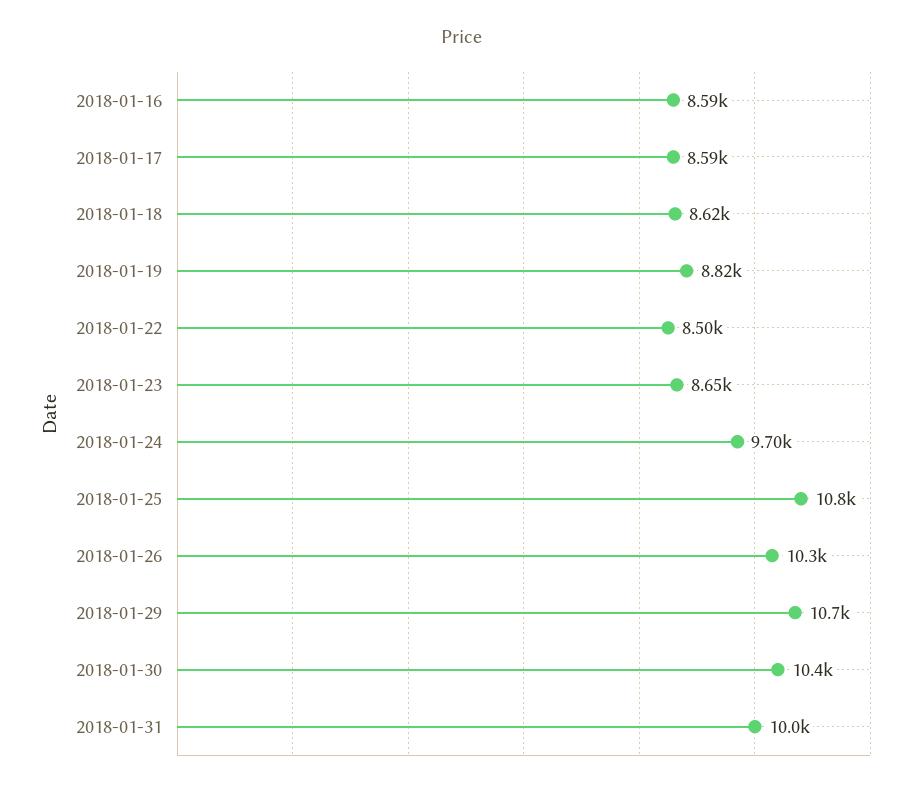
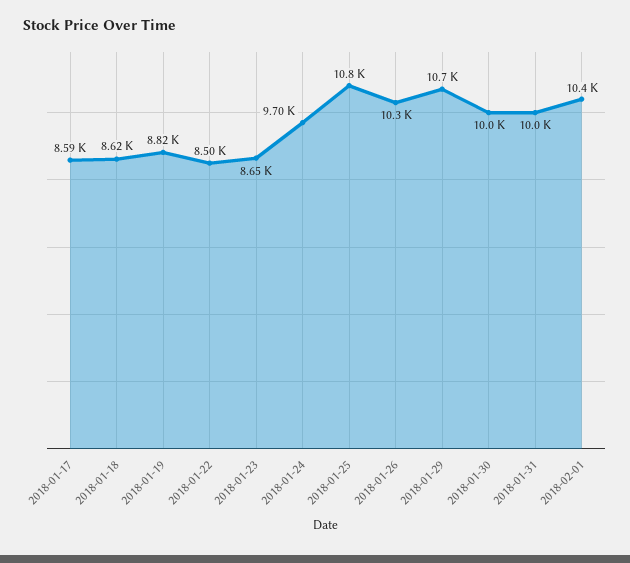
2018-01-16: 8590 -> none
2018-01-30: 10400 -> 10000
2018-02-01: none -> 10400

